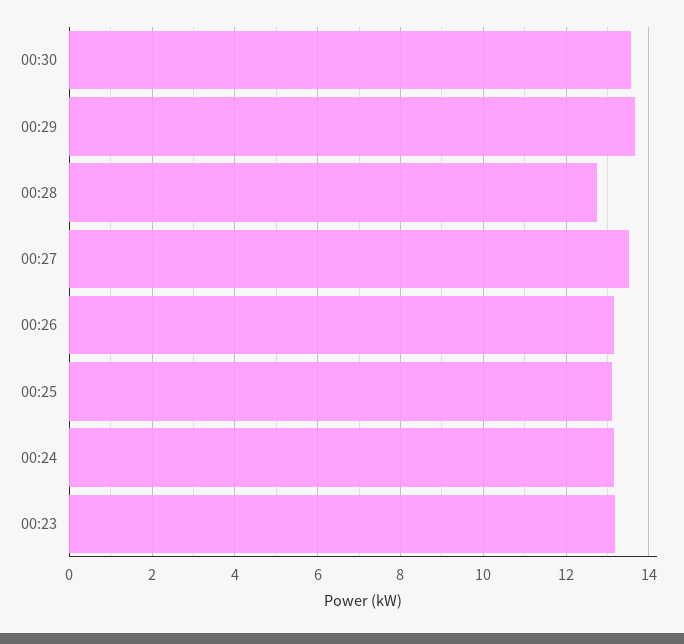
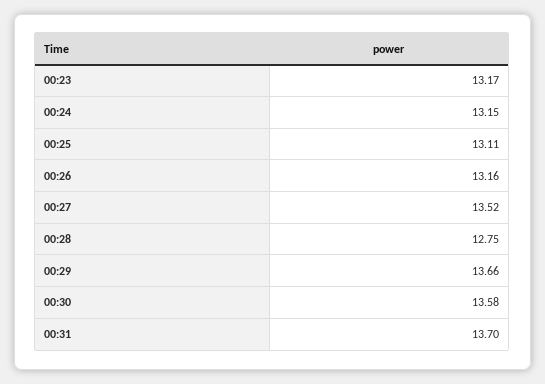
00:31: none -> 13.7

